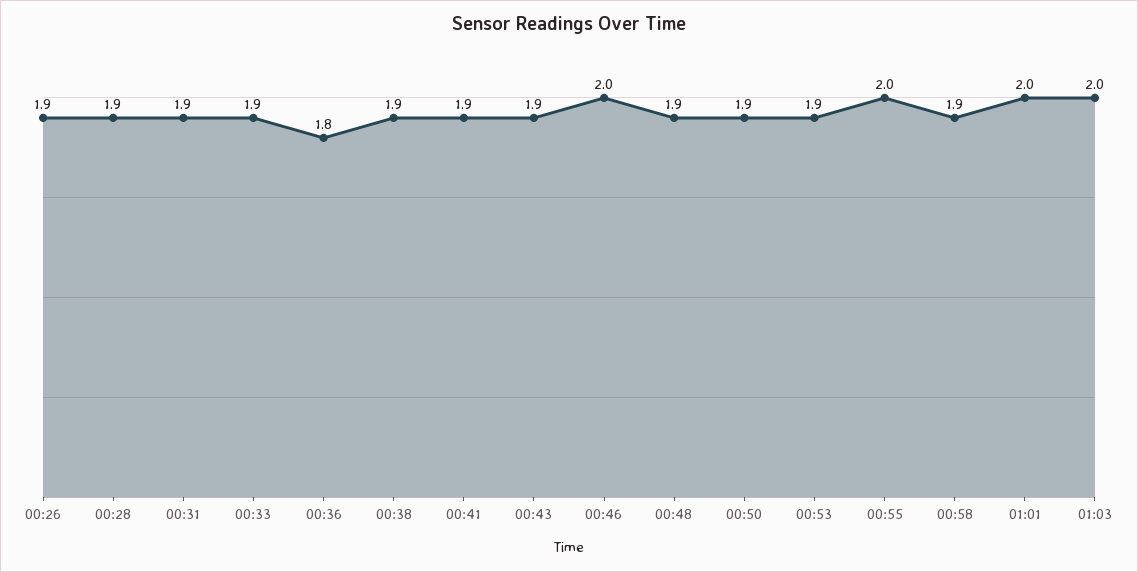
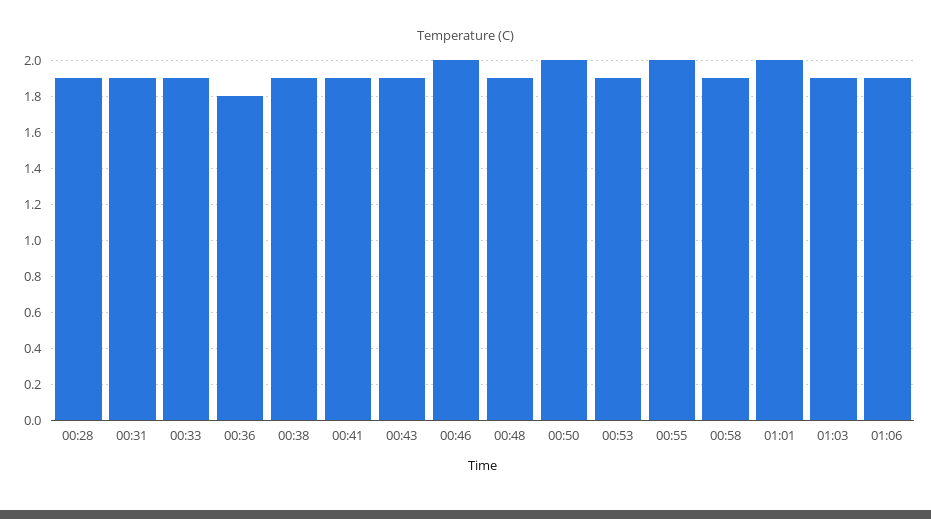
00:26: 1.9 -> none
00:50: 1.9 -> 2
01:03: 2 -> 1.9
01:06: none -> 1.9

